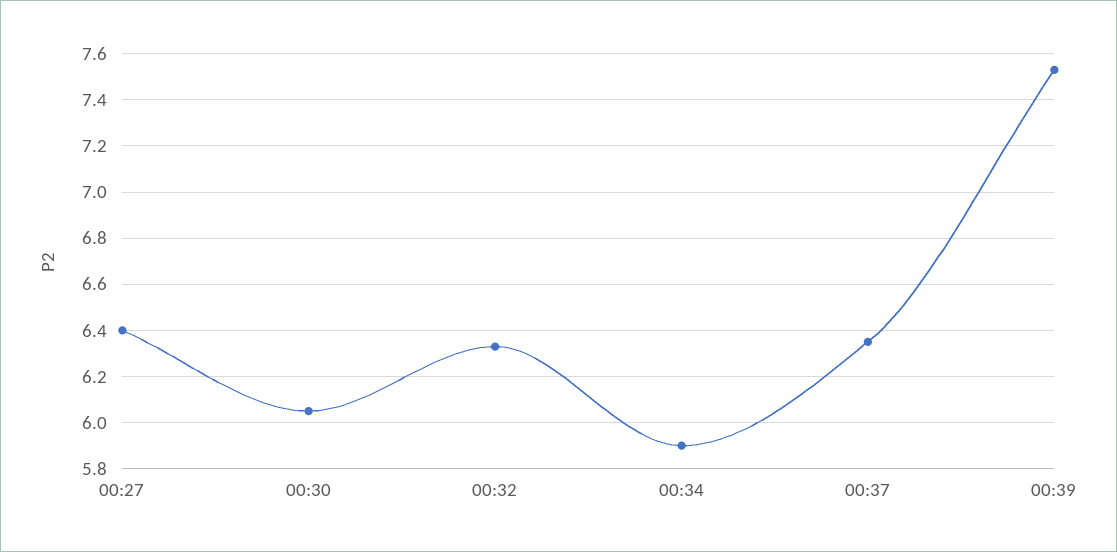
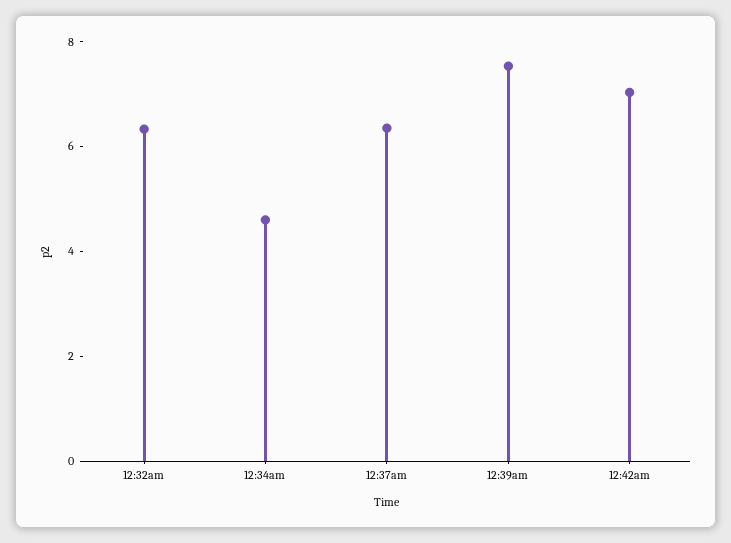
00:27: 6.4 -> none
00:30: 6.05 -> none
00:34: 5.9 -> 4.5
12:42am: none -> 7

